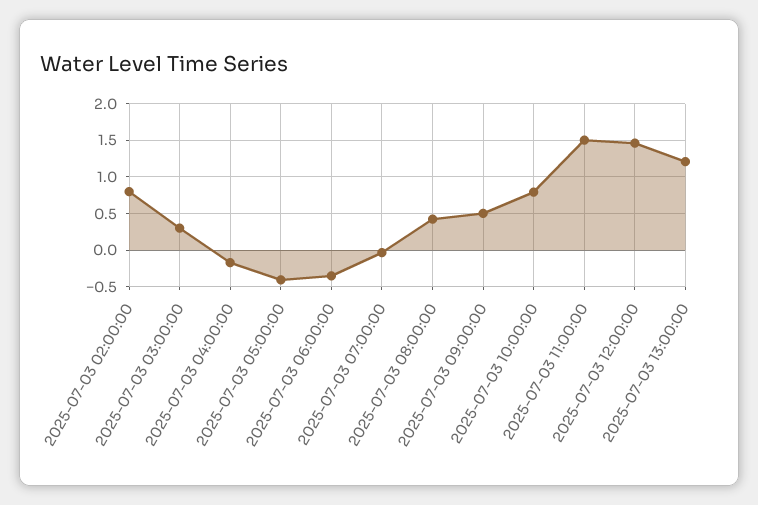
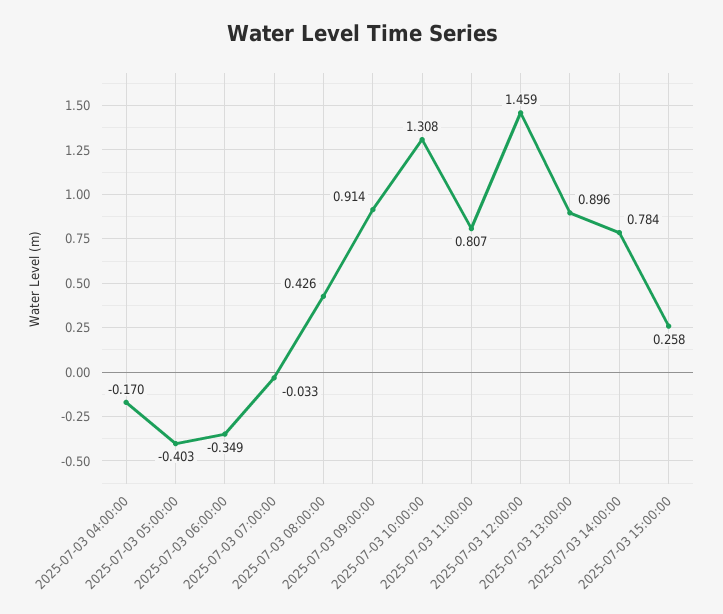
2025-07-03 02:00:00: 0.8 -> none
2025-07-03 03:00:00: 0.3 -> none
2025-07-03 09:00:00: 0.5 -> 0.914
2025-07-03 10:00:00: 0.8 -> 1.308
2025-07-03 11:00:00: 1.5 -> 0.807
2025-07-03 13:00:00: 1.2 -> 0.896
2025-07-03 14:00:00: none -> 0.784
2025-07-03 15:00:00: none -> 0.258

